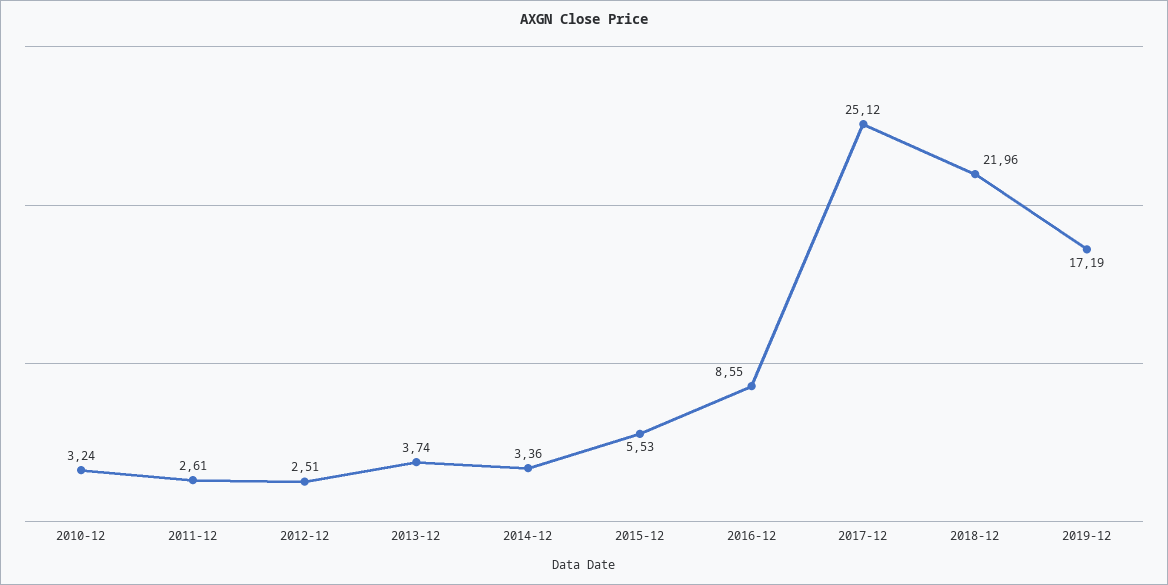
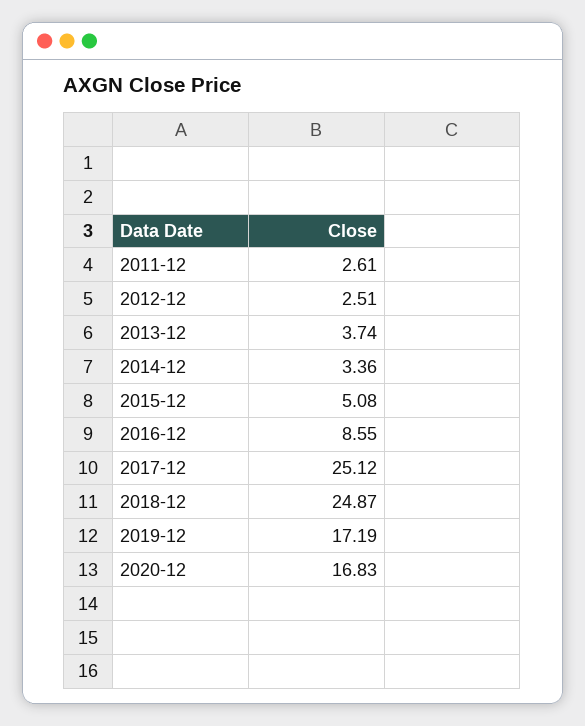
2010-12: 3.24 -> none
2015-12: 5.53 -> 5.08
2018-12: 21.96 -> 24.87
2020-12: none -> 16.83

